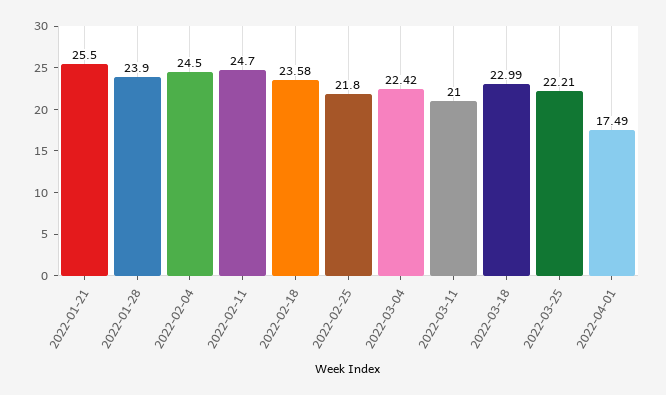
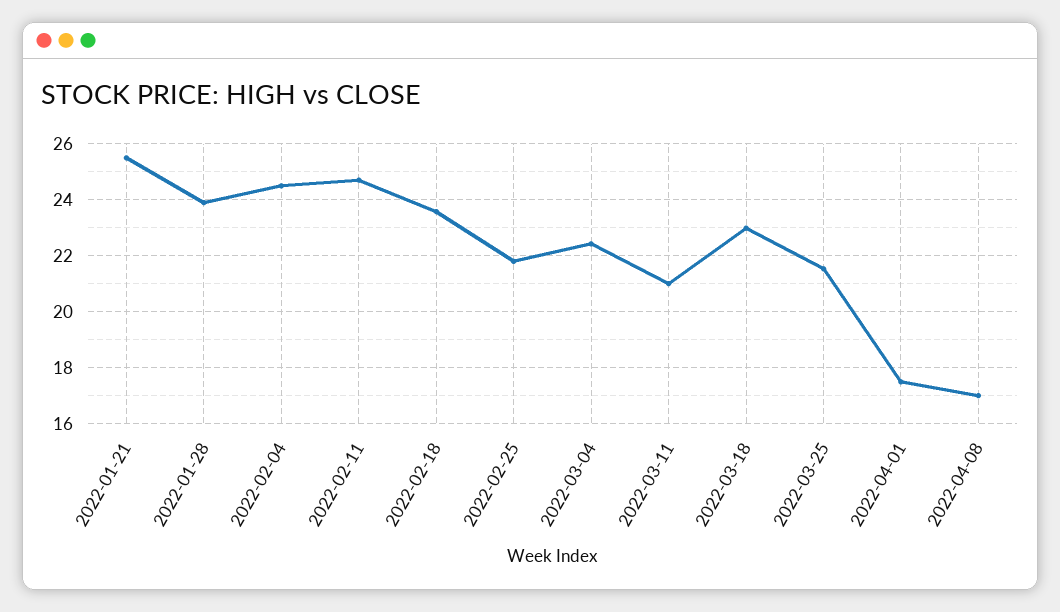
2022-03-25: 22.21 -> 21.5
2022-04-08: none -> 17

